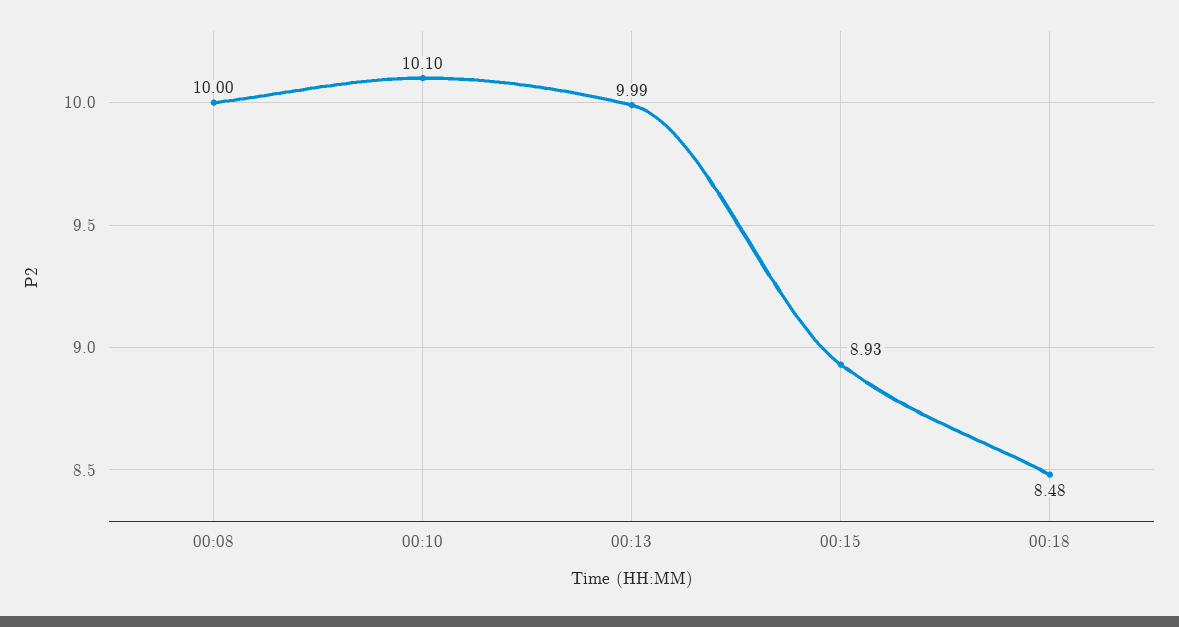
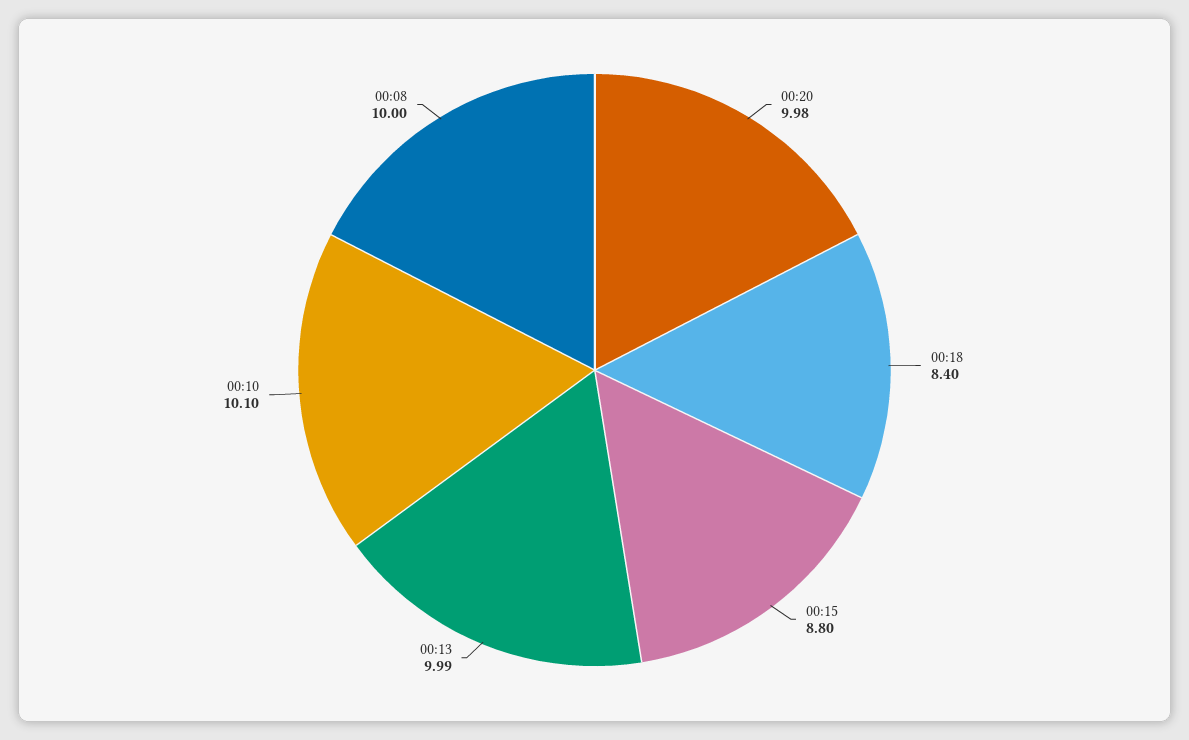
00:15: 8.93 -> 8.8
00:18: 8.48 -> 8.4
00:20: none -> 9.98

